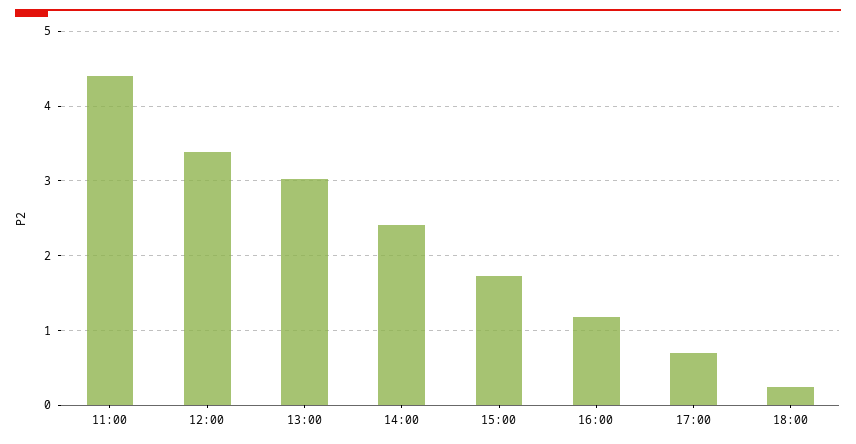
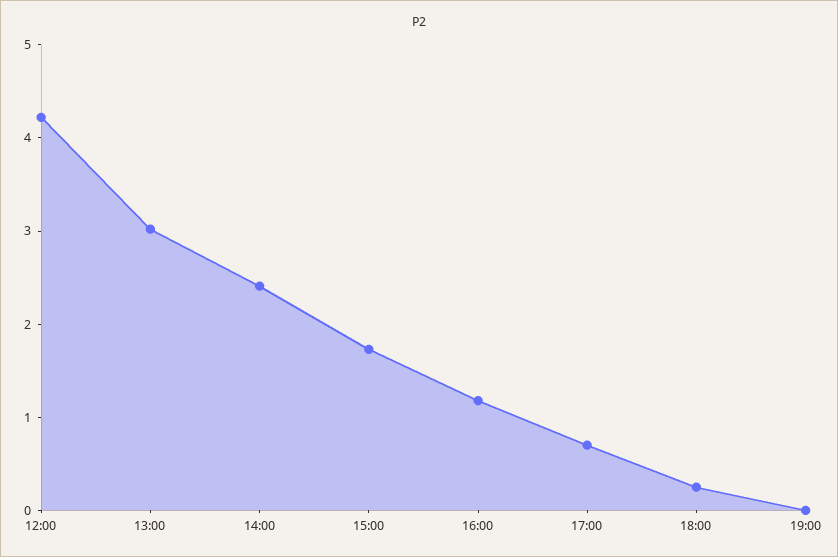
11:00: 4.4 -> none
12:00: 3.4 -> 4.2
19:00: none -> 0

